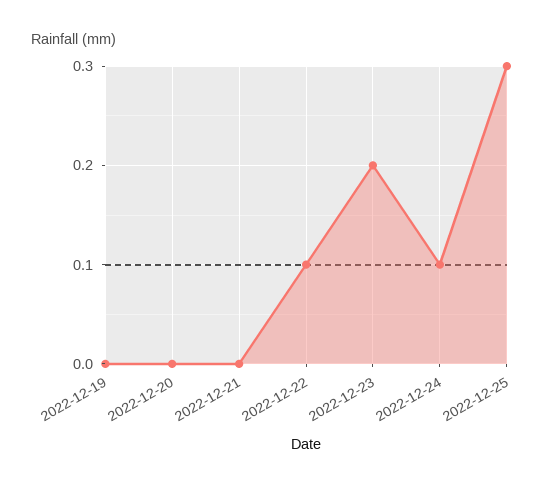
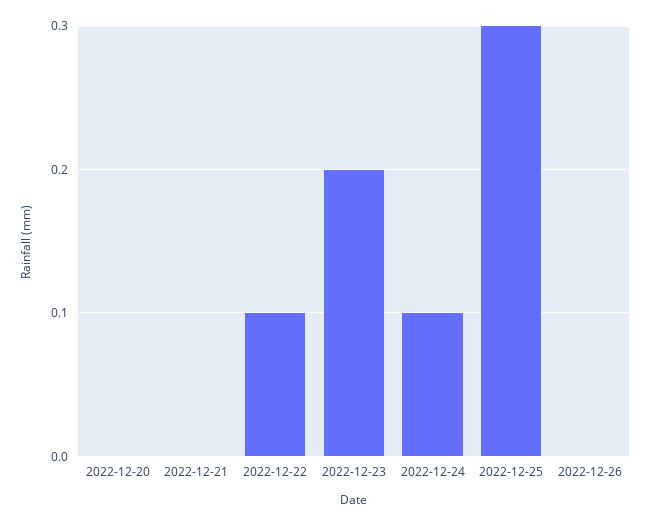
2022-12-19: 0 -> none
2022-12-26: none -> 0

